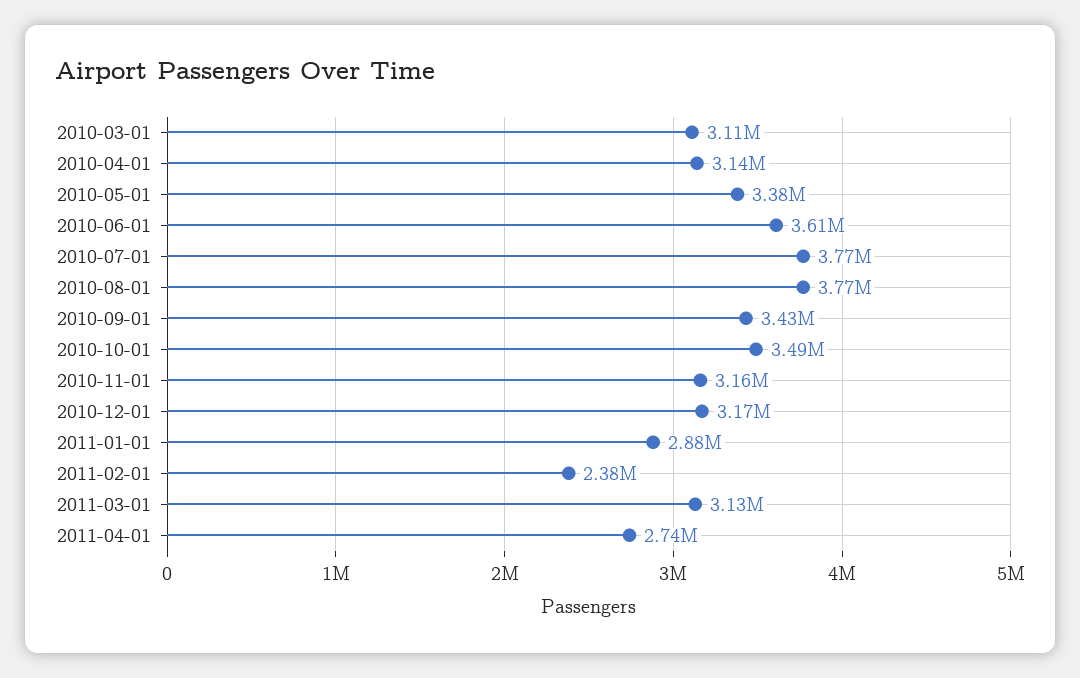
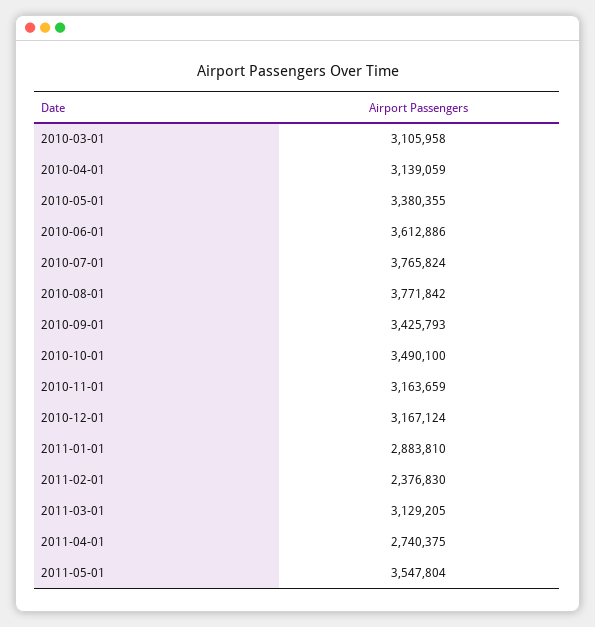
2011-05-01: none -> 3547804

